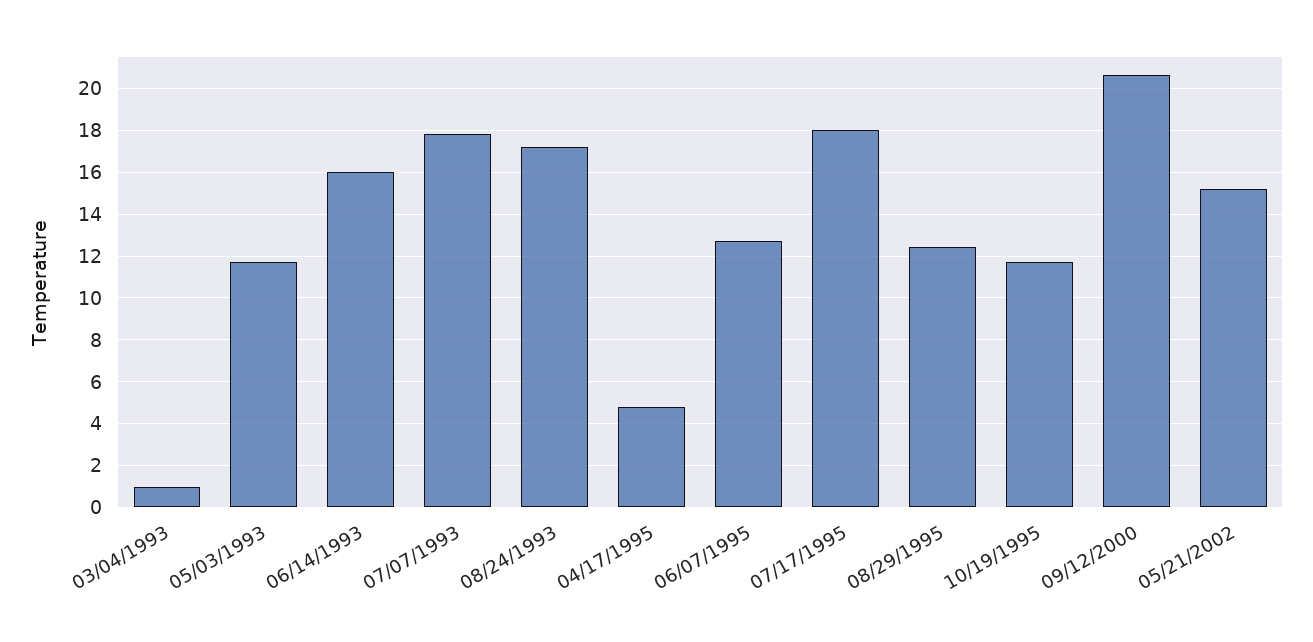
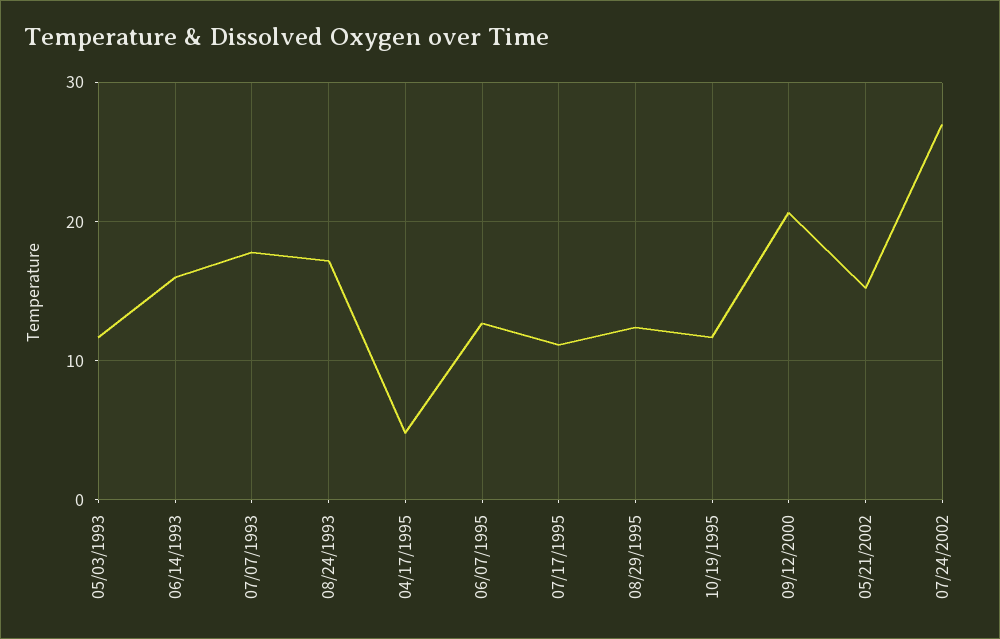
03/04/1993: 1 -> none
07/17/1995: 18 -> 11
07/24/2002: none -> 27

